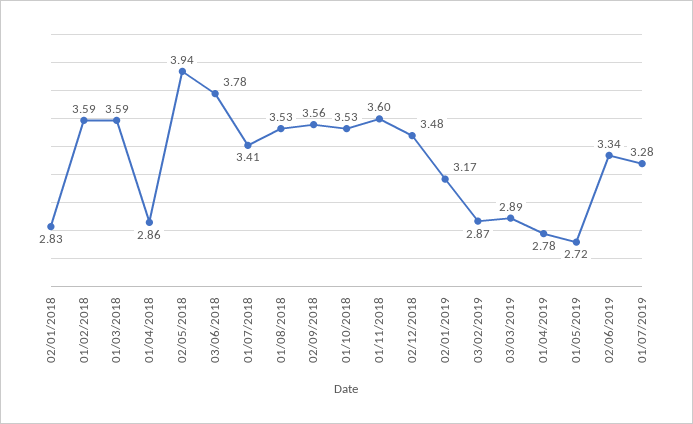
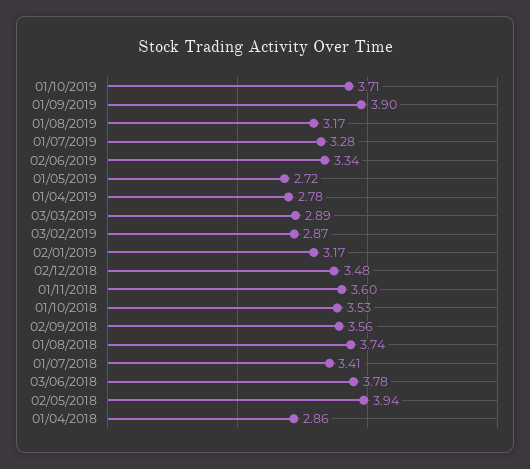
02/01/2018: 2.83 -> none
01/02/2018: 3.59 -> none
01/03/2018: 3.59 -> none
01/08/2018: 3.53 -> 3.74
01/10/2019: none -> 3.71
01/09/2019: none -> 3.9
01/08/2019: none -> 3.17

